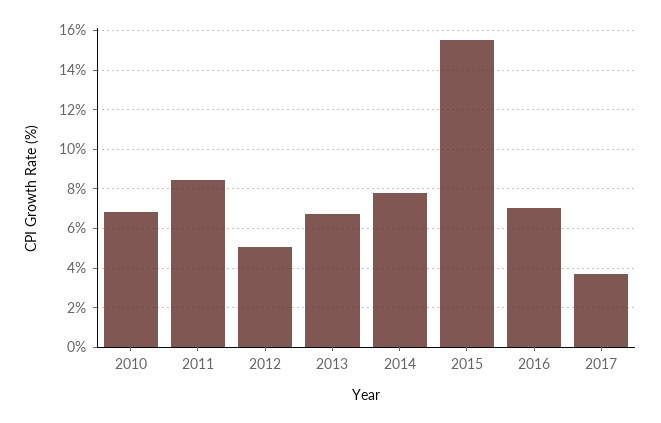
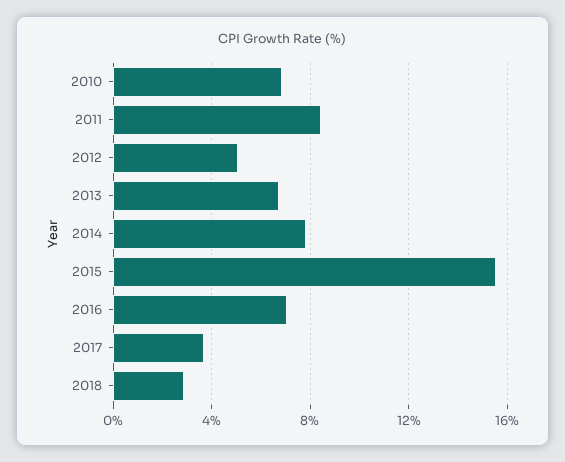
2018: none -> 3

